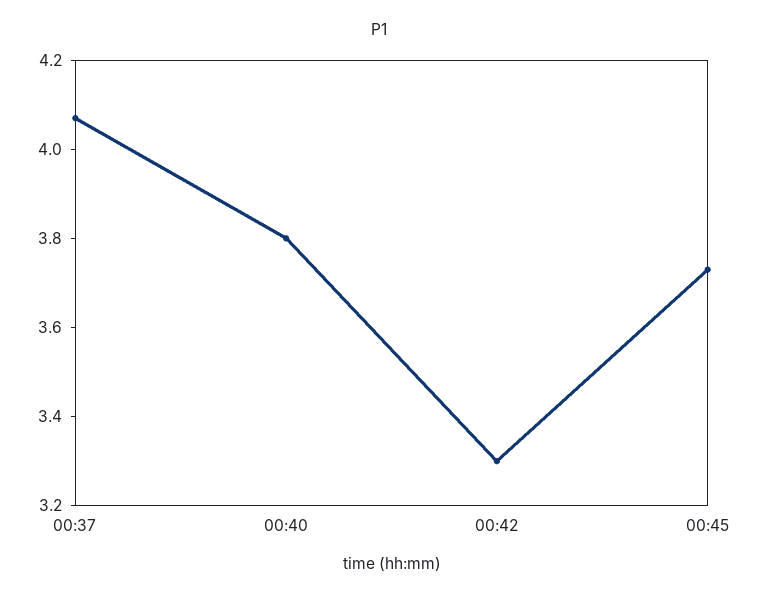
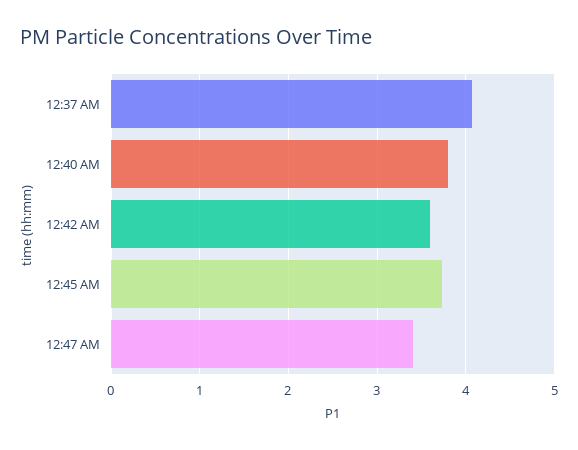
00:42: 3.3 -> 3.6
12:47 AM: none -> 3.4

